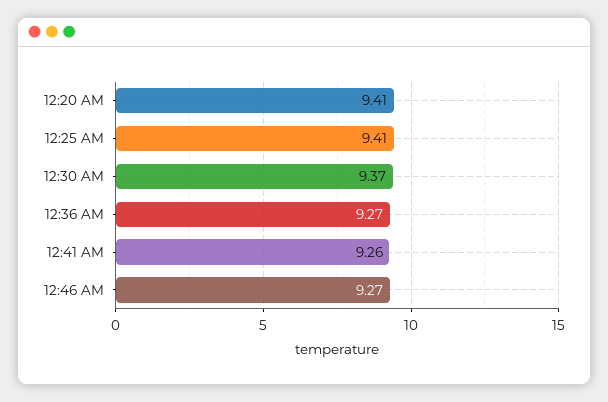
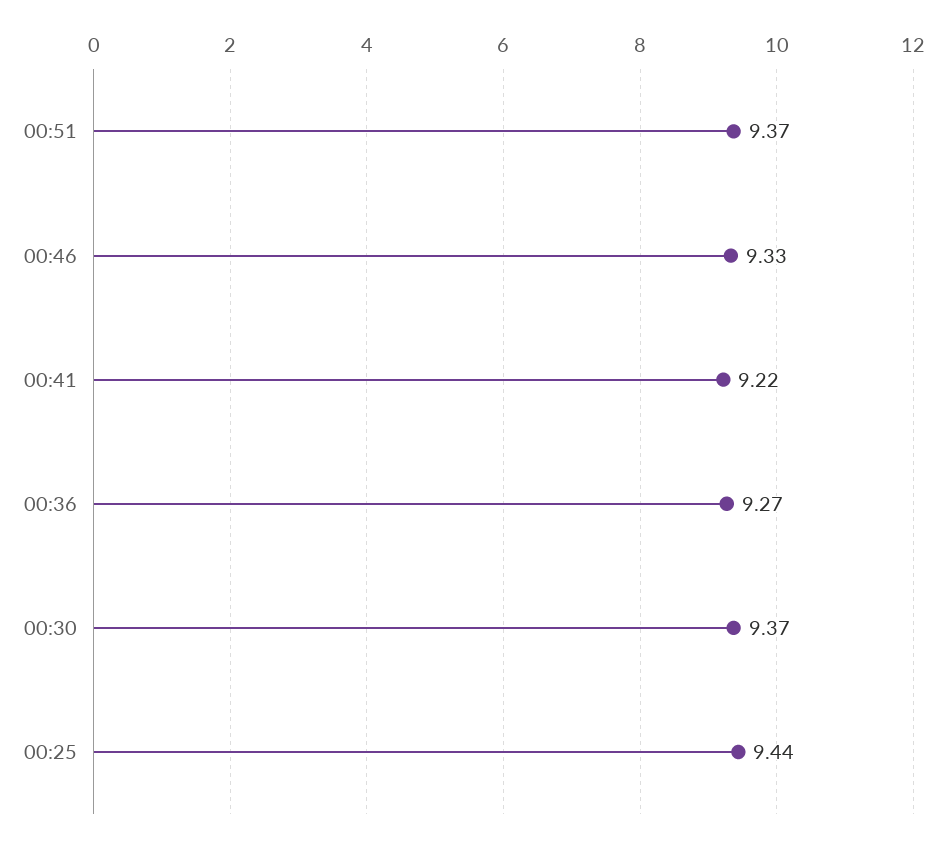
12:20 AM: 9.41 -> none
12:25 AM: 9.41 -> 9.44
12:41 AM: 9.26 -> 9.22
12:46 AM: 9.27 -> 9.33
00:51: none -> 9.37

